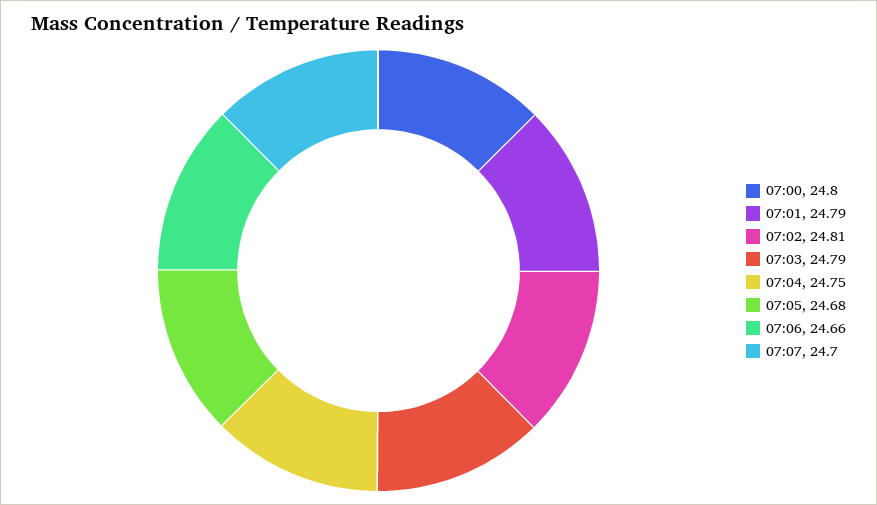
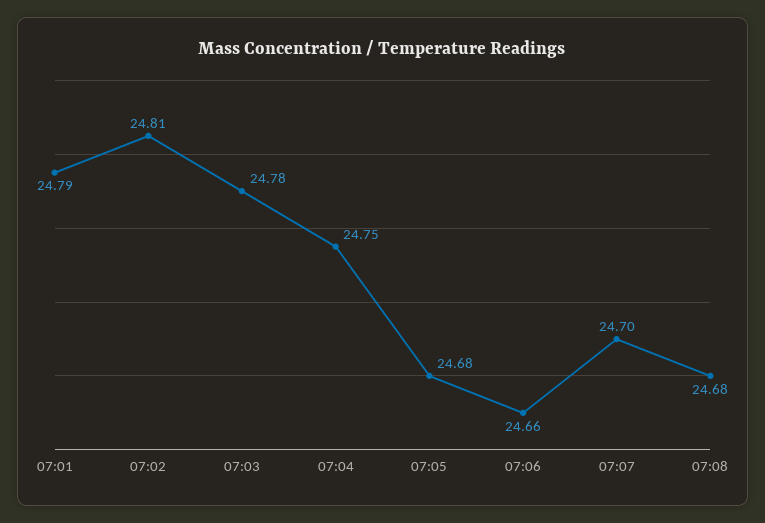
07:00: 24.8 -> none
07:03: 24.79 -> 24.78
07:08: none -> 24.68

